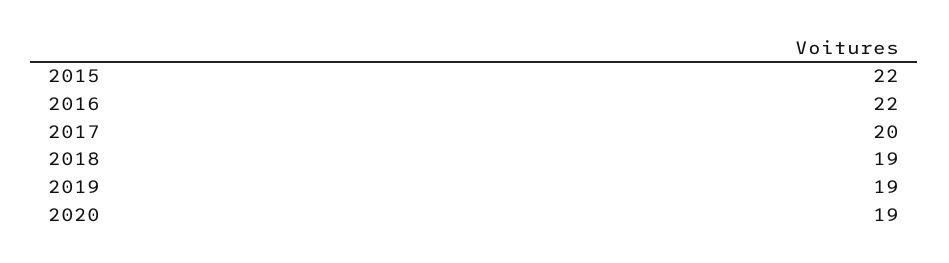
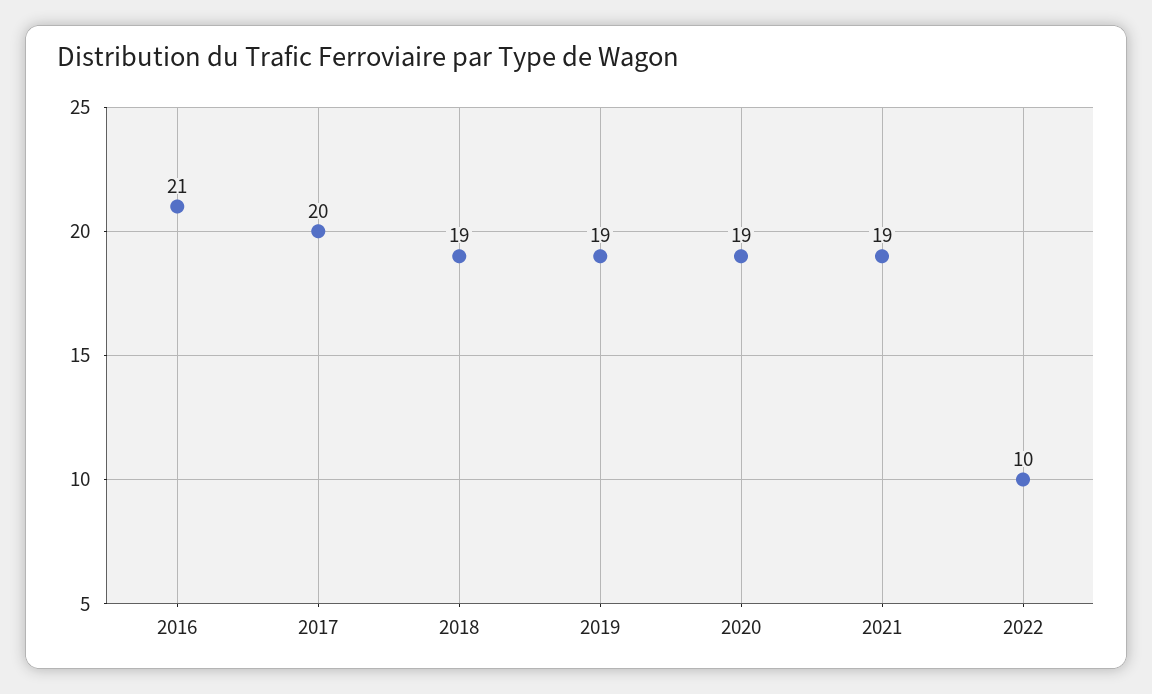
2015: 22 -> none
2016: 22 -> 21
2021: none -> 19
2022: none -> 10

